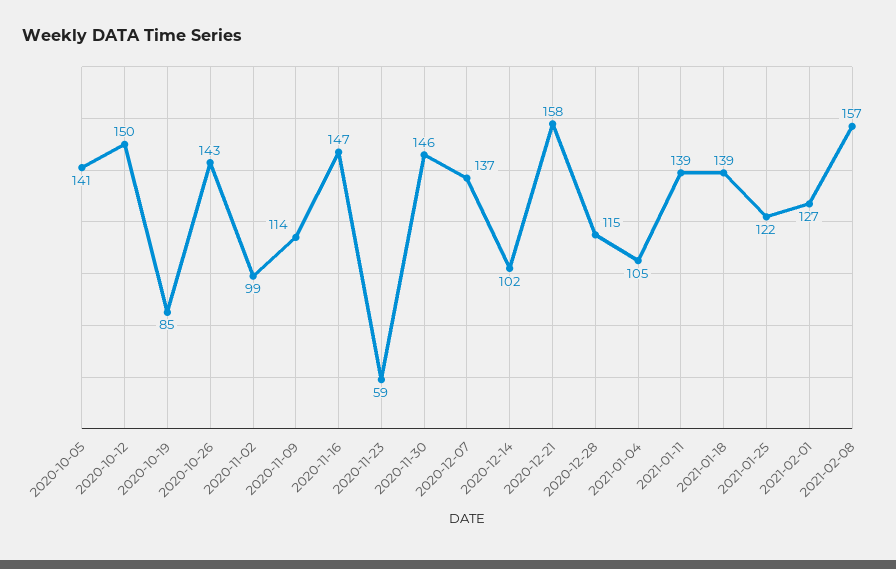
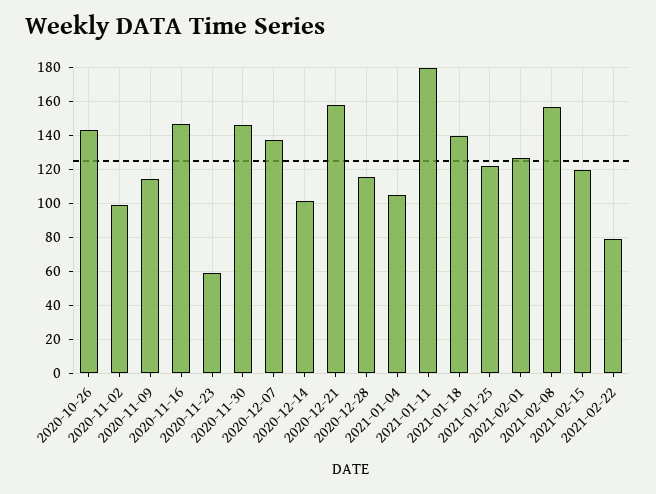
2020-10-05: 141 -> none
2020-10-12: 150 -> none
2020-10-19: 85 -> none
2021-01-11: 139 -> 180
2021-02-15: none -> 120
2021-02-22: none -> 80

